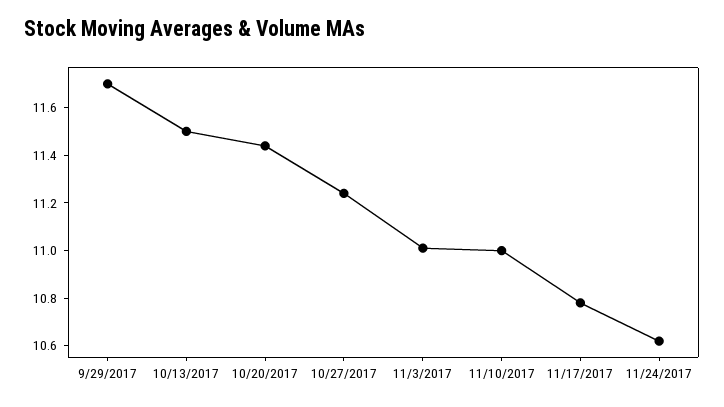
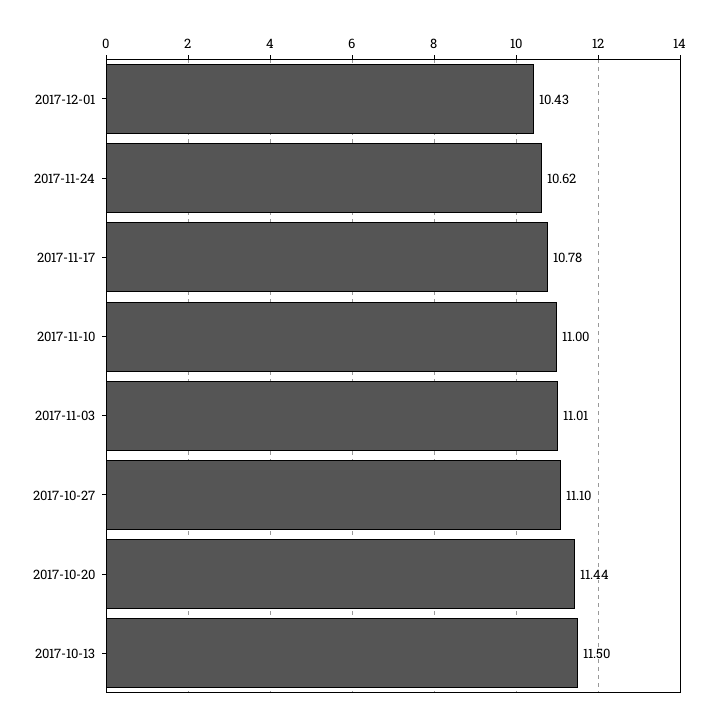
9/29/2017: 11.7 -> none
10/27/2017: 11.25 -> 11.1
2017-12-01: none -> 10.43

